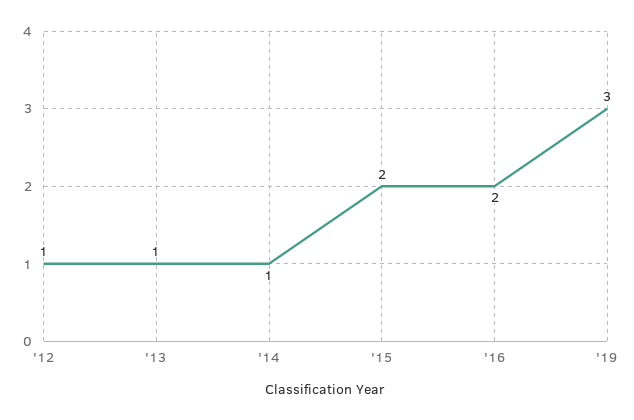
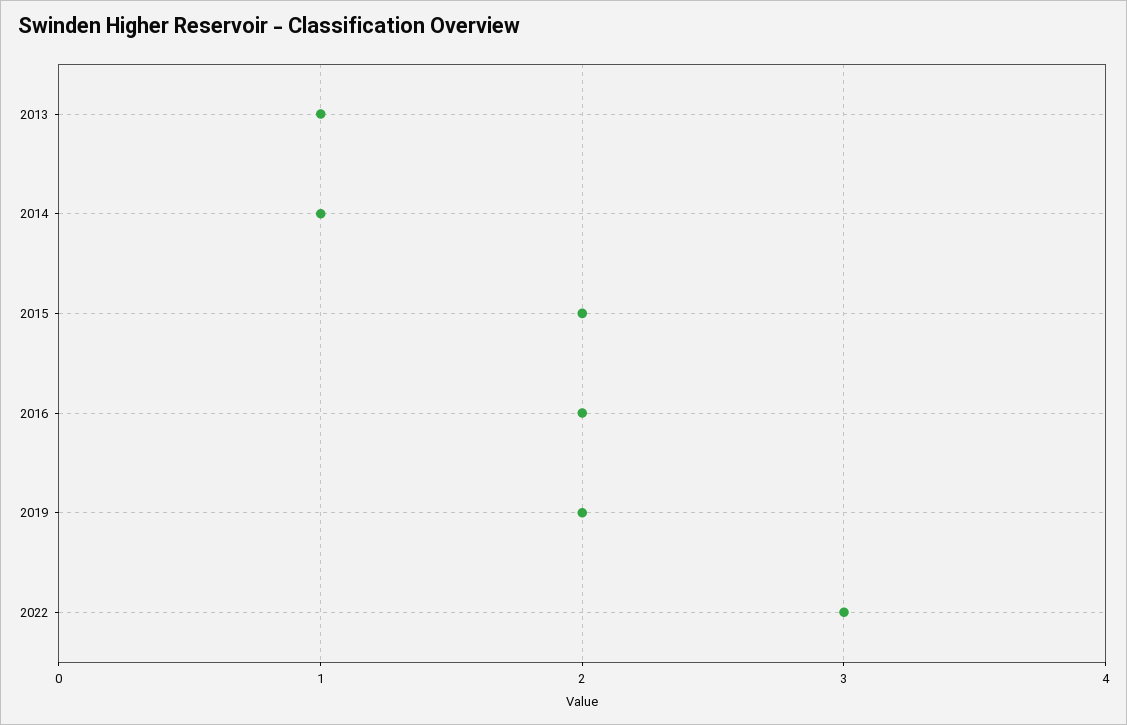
'12: 1 -> none
'19: 3 -> 2
2022: none -> 3

